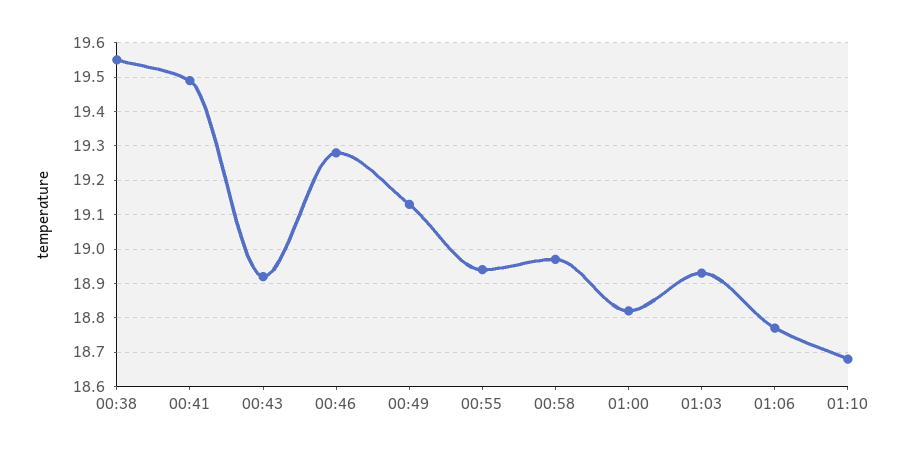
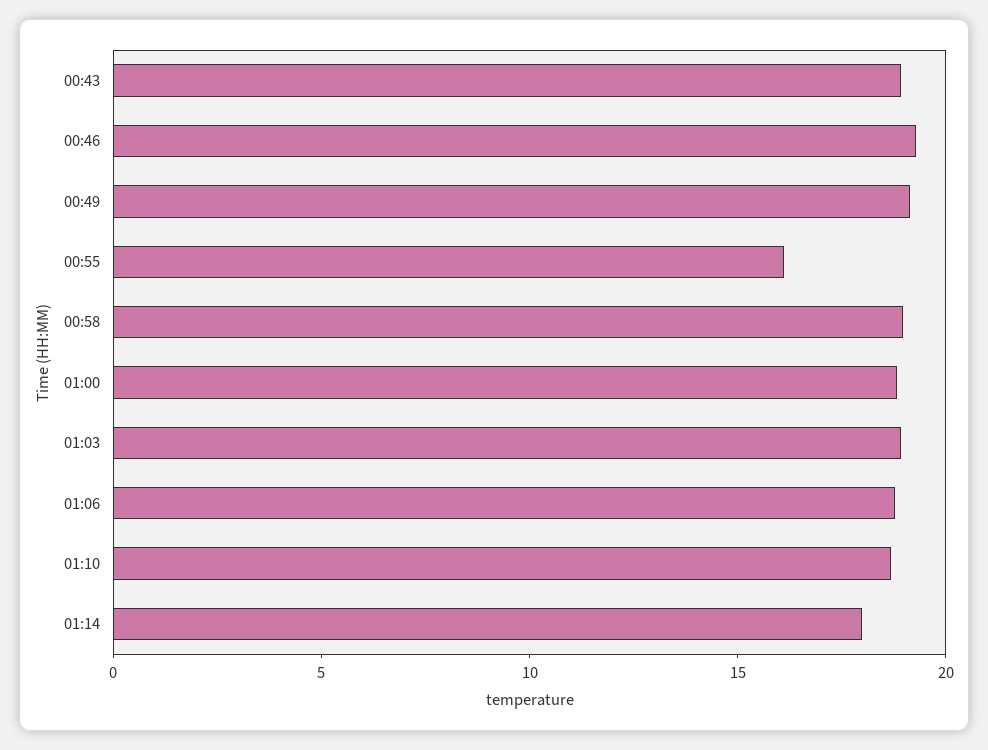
00:38: 19.55 -> none
00:41: 19.5 -> none
00:55: 18.95 -> 16
01:14: none -> 18

